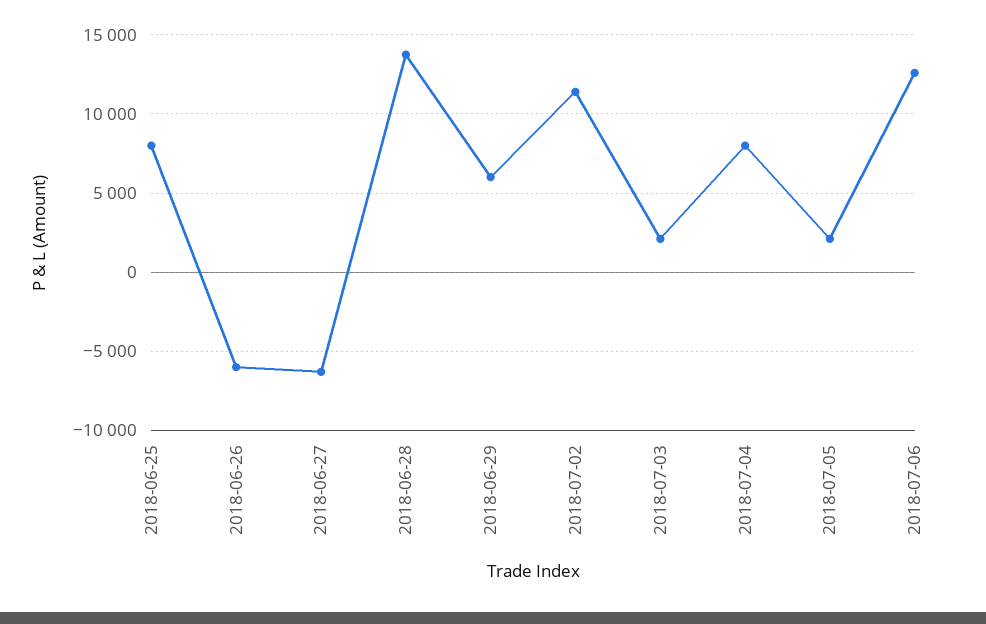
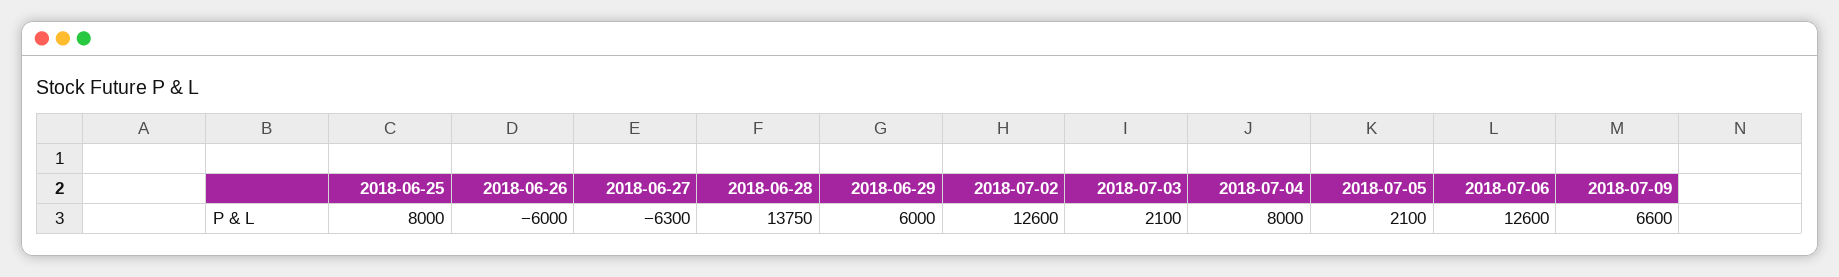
2018-07-02: 11500 -> 12600
2018-07-09: none -> 6600

